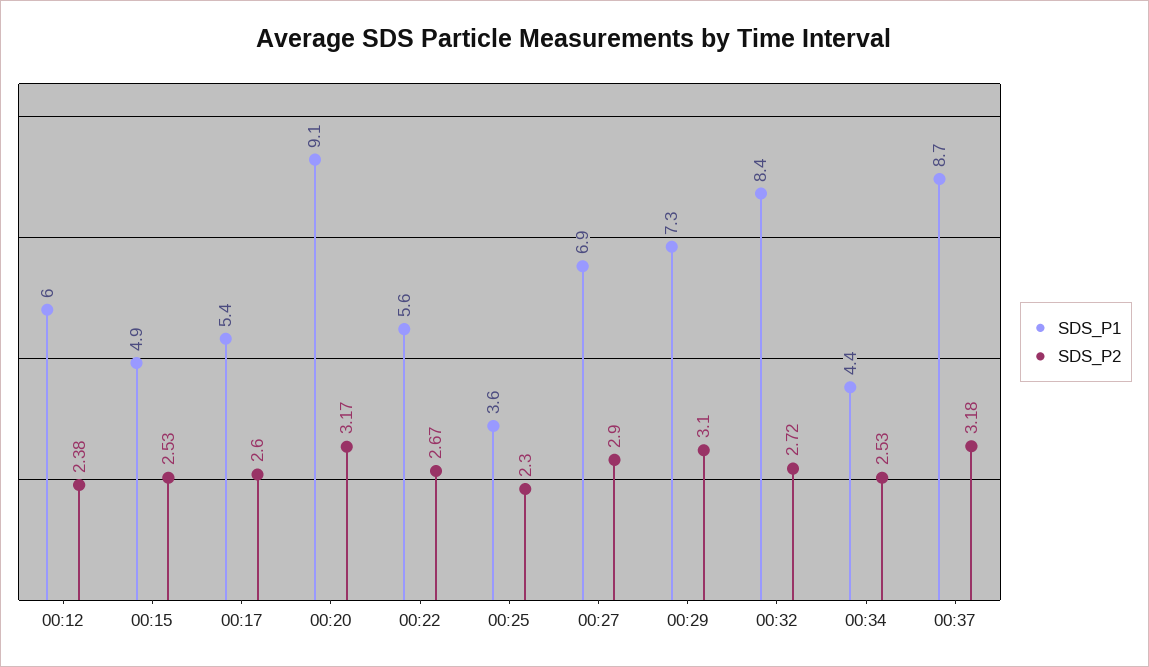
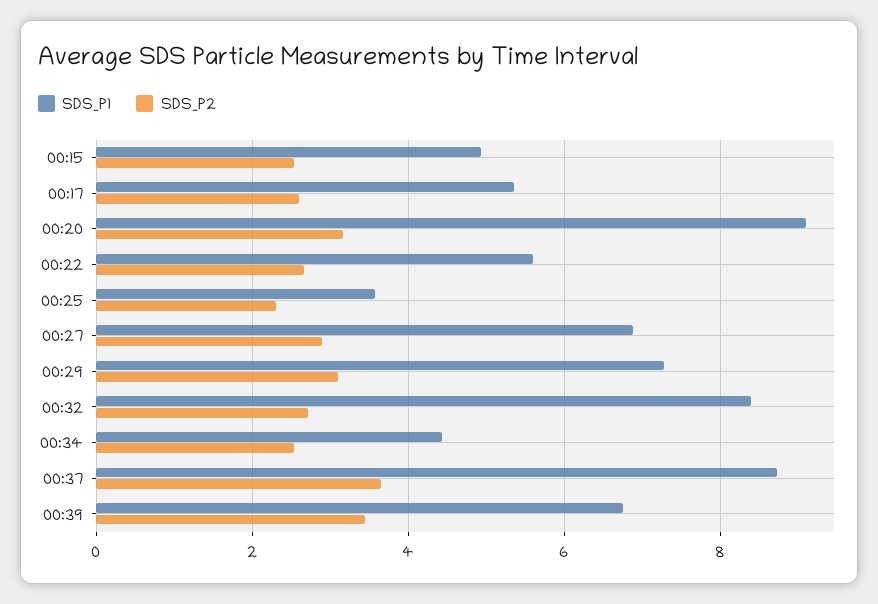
SDS_P1, 00:12: 6 -> none
SDS_P2, 00:12: 2.38 -> none
SDS_P2, 00:37: 3.18 -> 3.6
SDS_P1, 00:39: none -> 6.8
SDS_P2, 00:39: none -> 3.4

